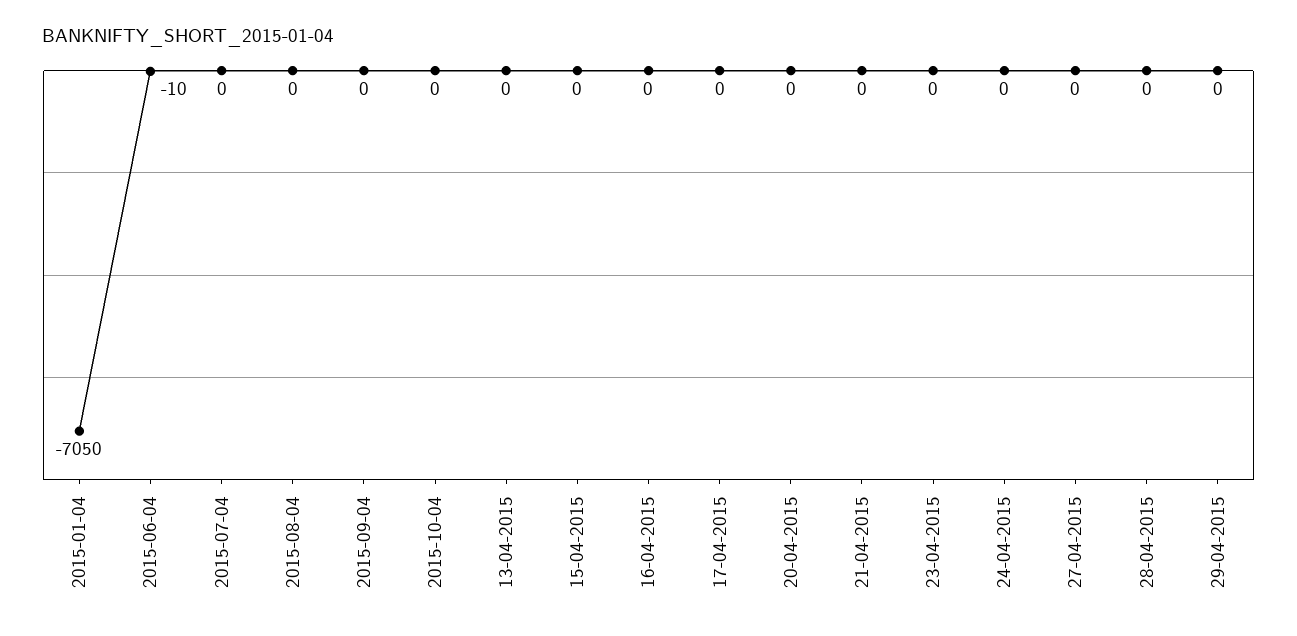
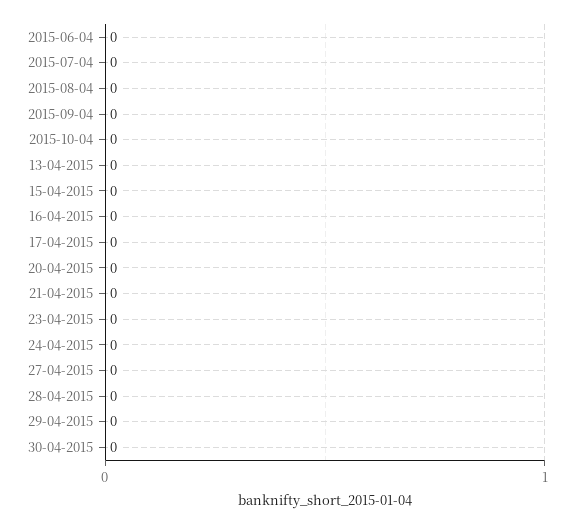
2015-01-04: -7050 -> none
2015-06-04: -10 -> 0
30-04-2015: none -> 0

